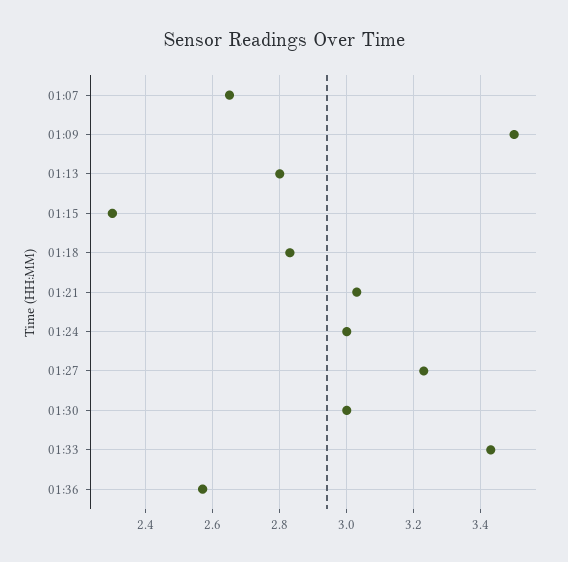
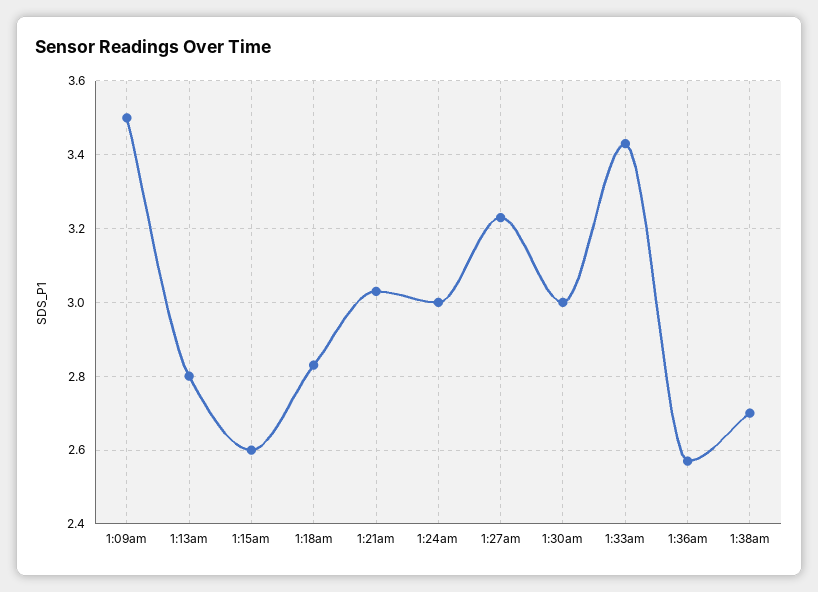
01:07: 2.65 -> none
01:15: 2.3 -> 2.6
1:38am: none -> 2.7

